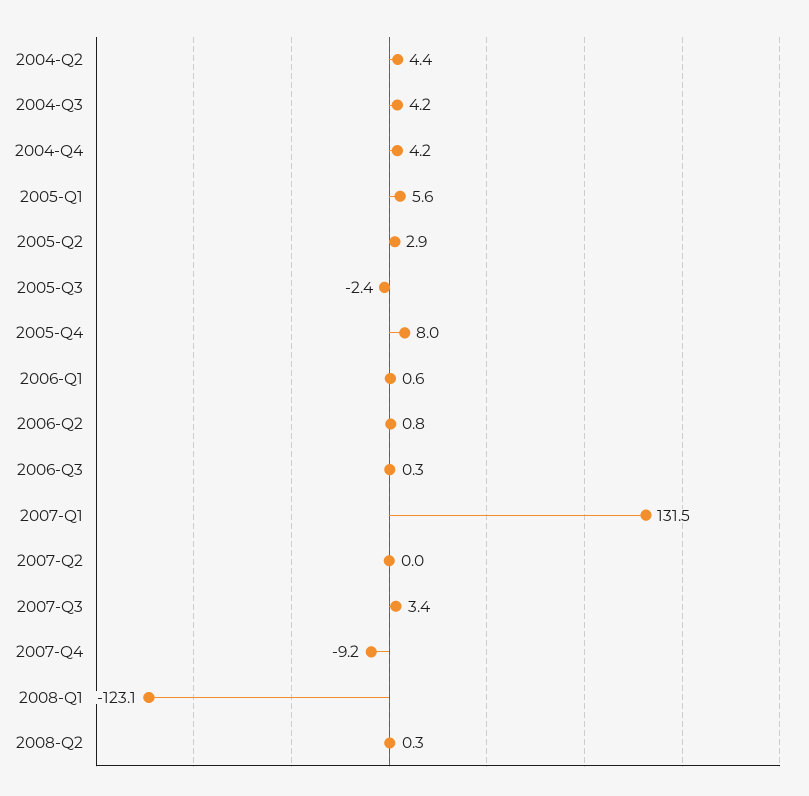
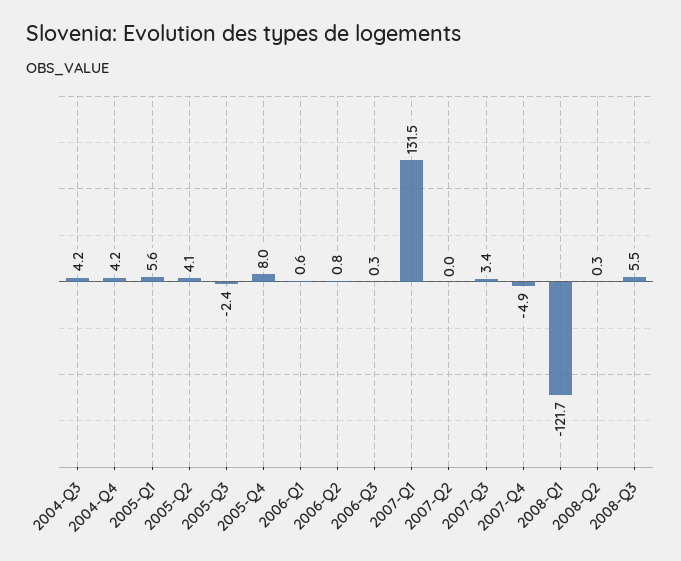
2004-Q2: 4.4 -> none
2005-Q2: 2.9 -> 4.1
2007-Q4: -9.2 -> -4.9
2008-Q1: -123.1 -> -121.7
2008-Q3: none -> 5.5

